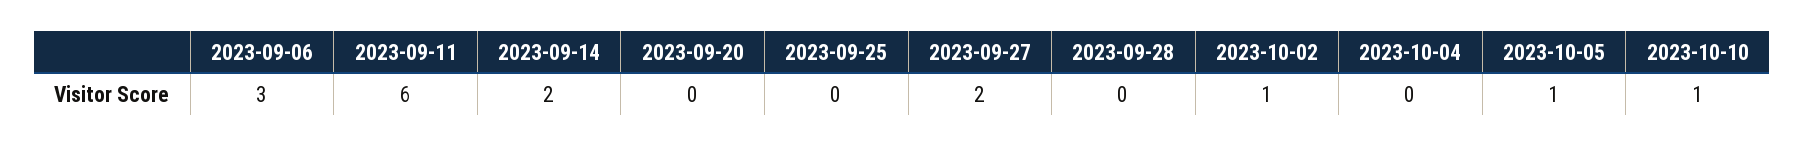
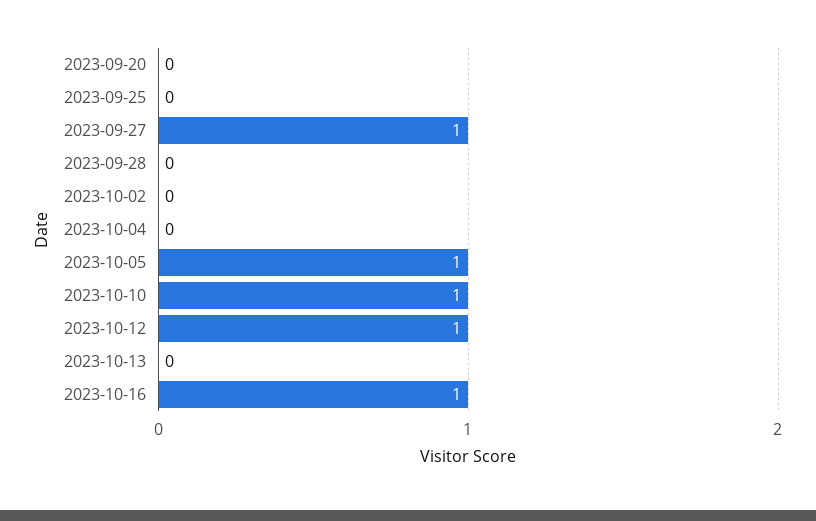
2023-09-06: 3 -> none
2023-09-11: 6 -> none
2023-09-14: 2 -> none
2023-09-27: 2 -> 1
2023-10-02: 1 -> 0
2023-10-12: none -> 1
2023-10-13: none -> 0
2023-10-16: none -> 1

